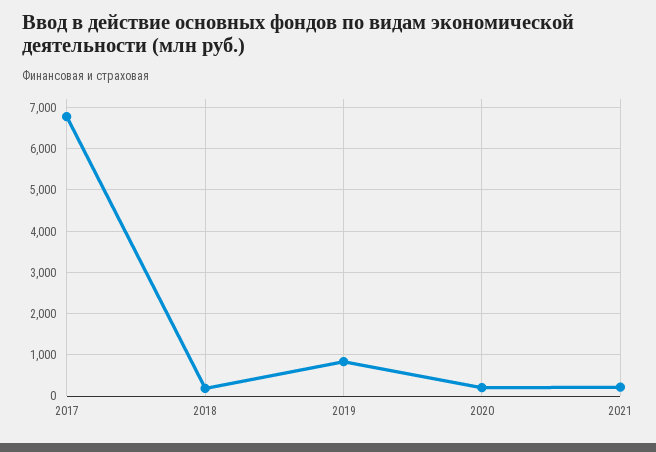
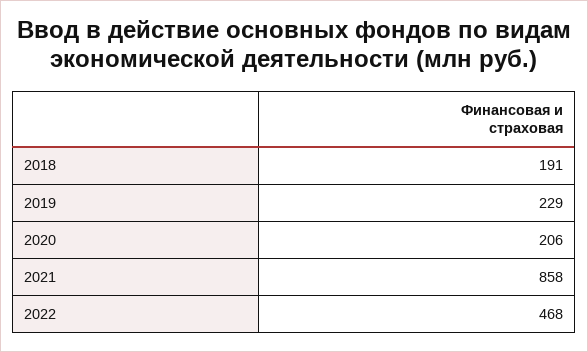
2017: 6800 -> none
2019: 800 -> 229
2021: 200 -> 858
2022: none -> 468

